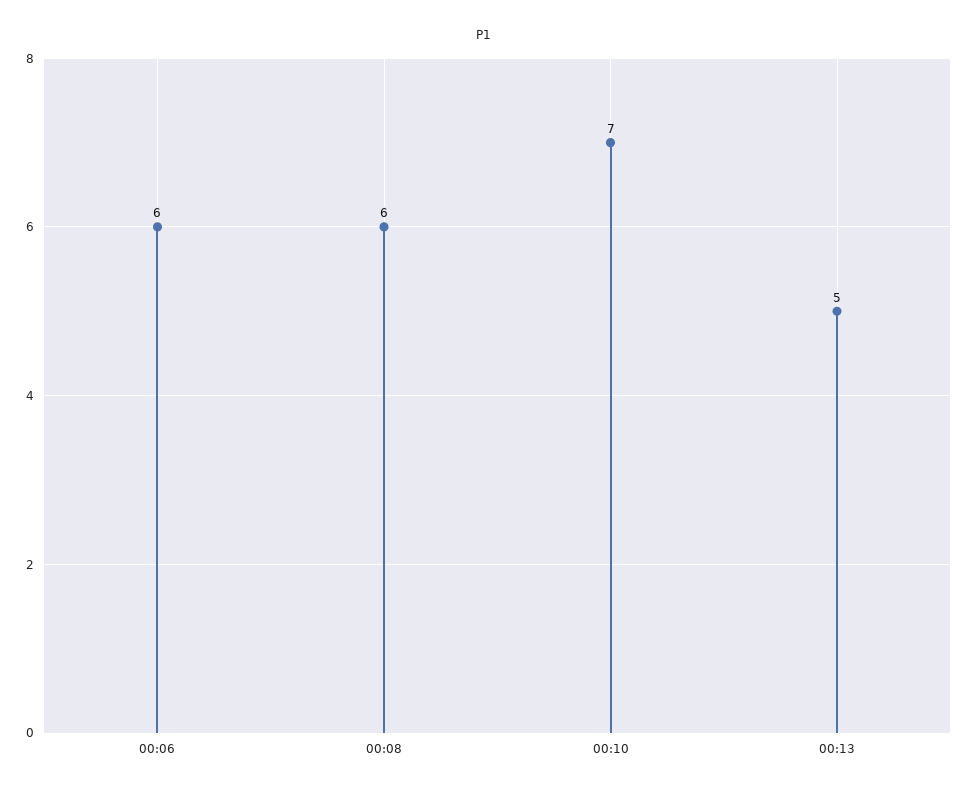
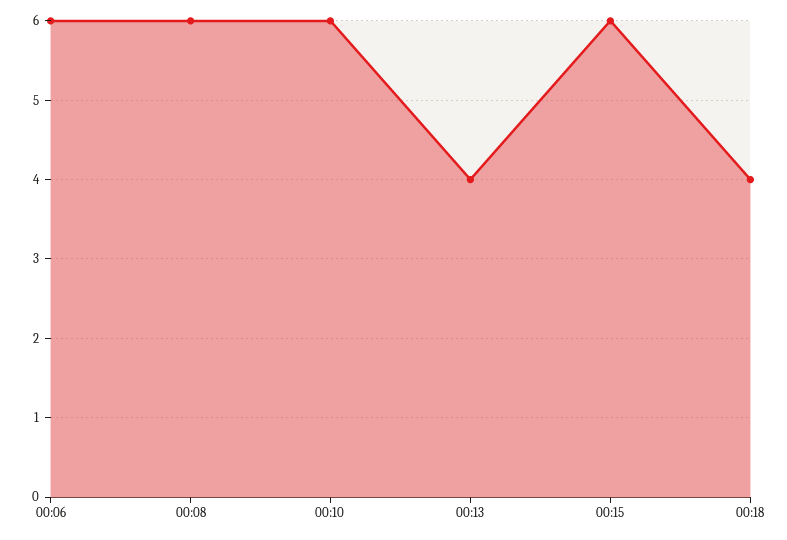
00:10: 7 -> 6
00:13: 5 -> 4
00:15: none -> 6
00:18: none -> 4

